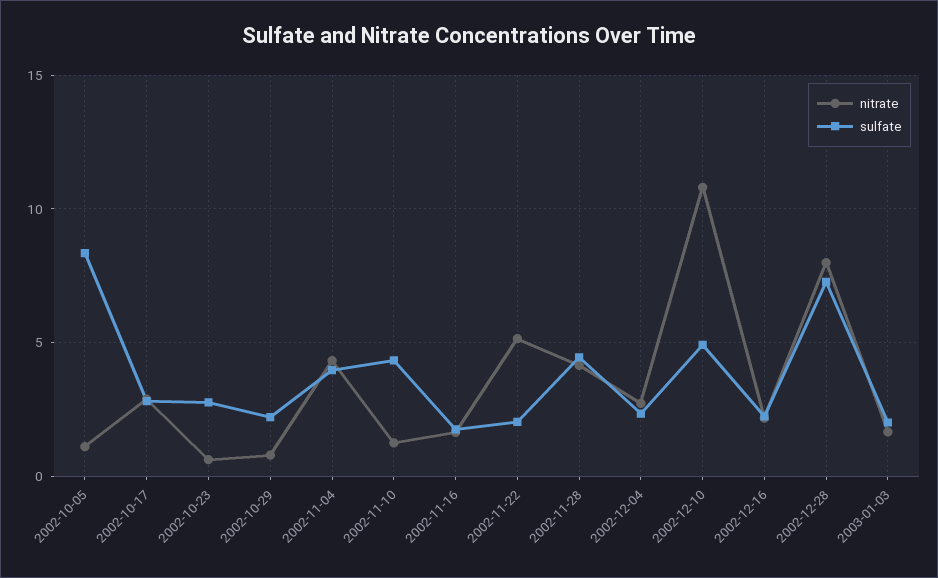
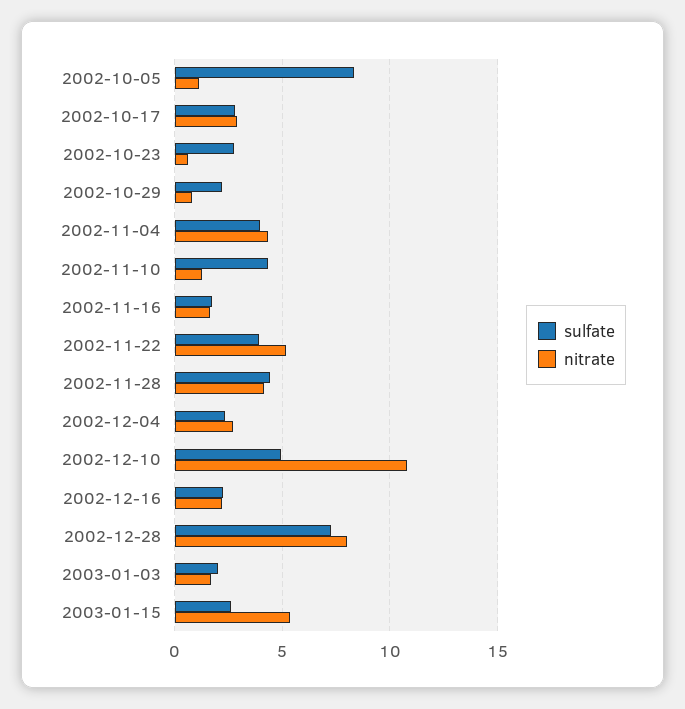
sulfate, 2002-11-22: 2 -> 4
sulfate, 2003-01-15: none -> 2.5
nitrate, 2003-01-15: none -> 5.5

